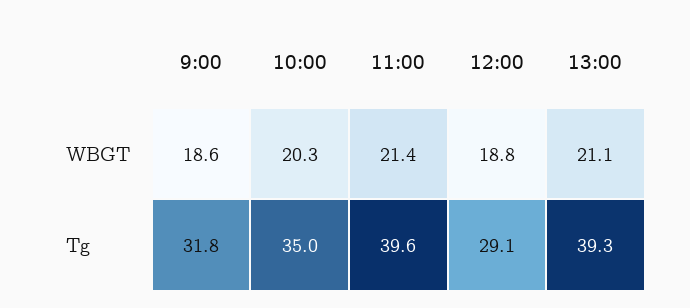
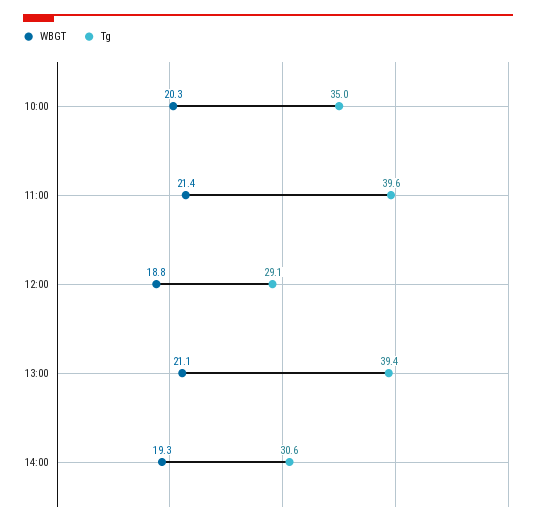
WBGT, 9:00: 18.6 -> none
Tg, 9:00: 31.8 -> none
Tg, 13:00: 39.3 -> 39.4
WBGT, 14:00: none -> 19.3
Tg, 14:00: none -> 30.6

